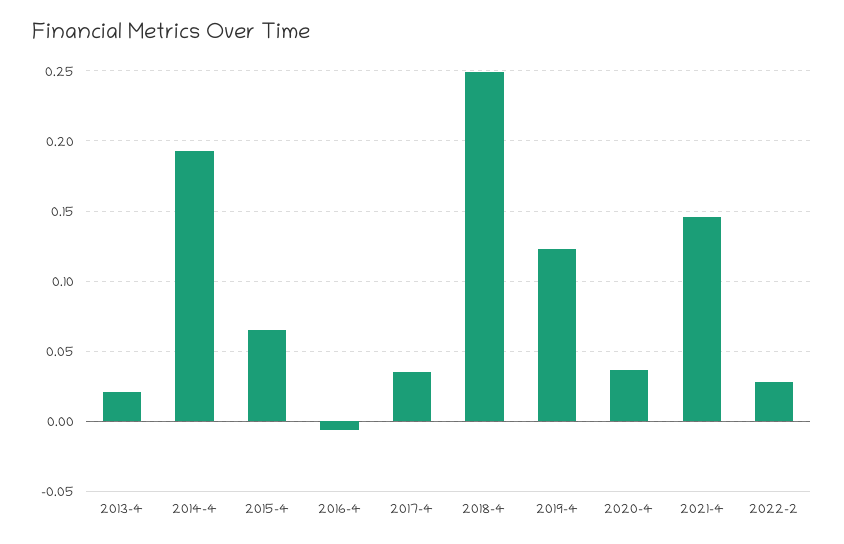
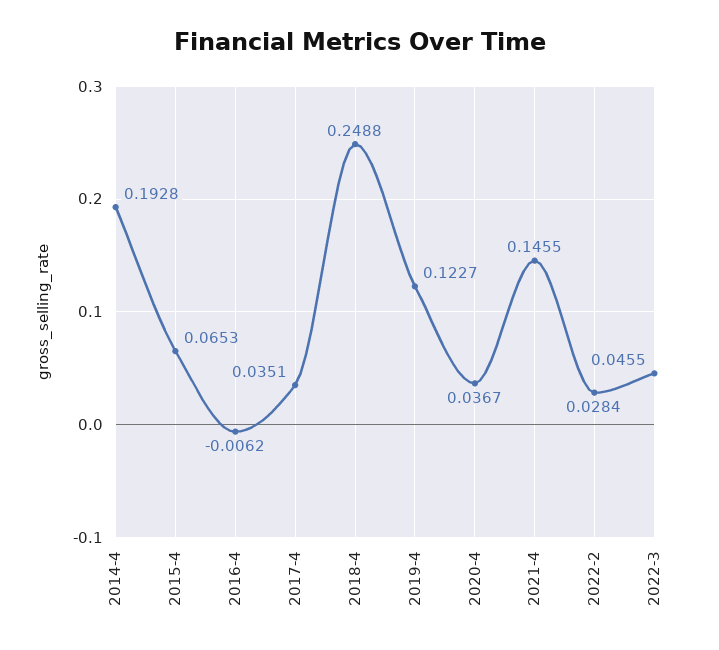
2013-4: 0.02 -> none
2022-3: none -> 0.0455

